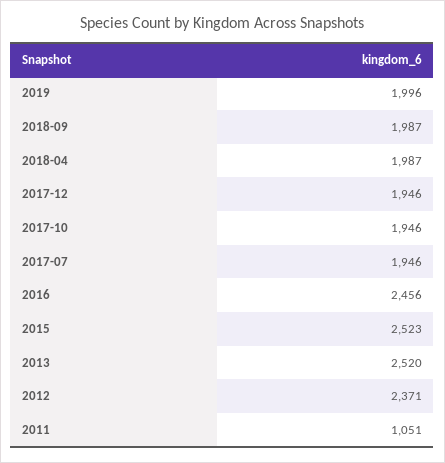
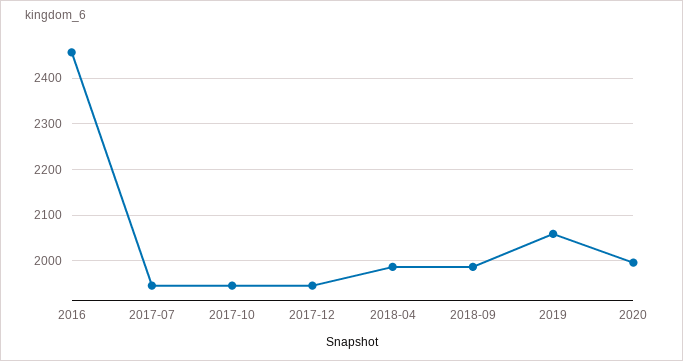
2019: 1996 -> 2060
2015: 2523 -> none
2013: 2520 -> none
2012: 2371 -> none
2011: 1051 -> none
2020: none -> 2000

